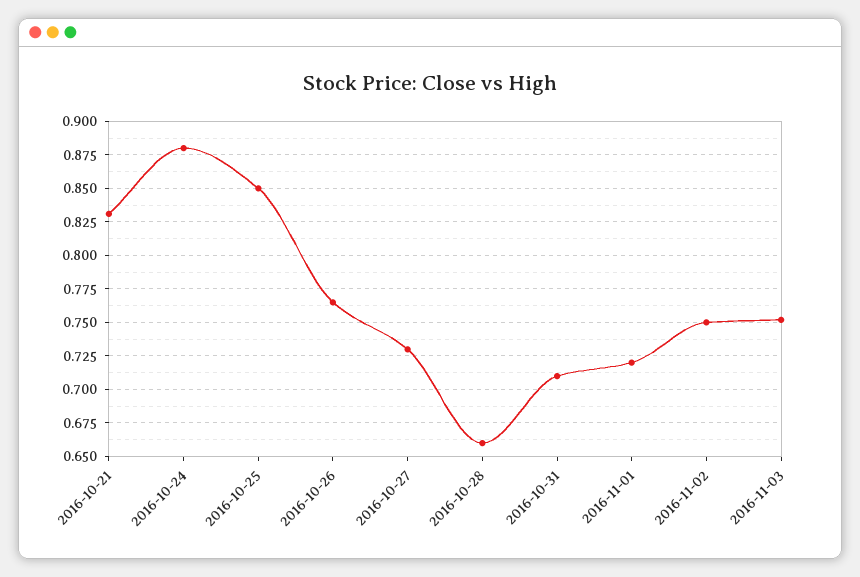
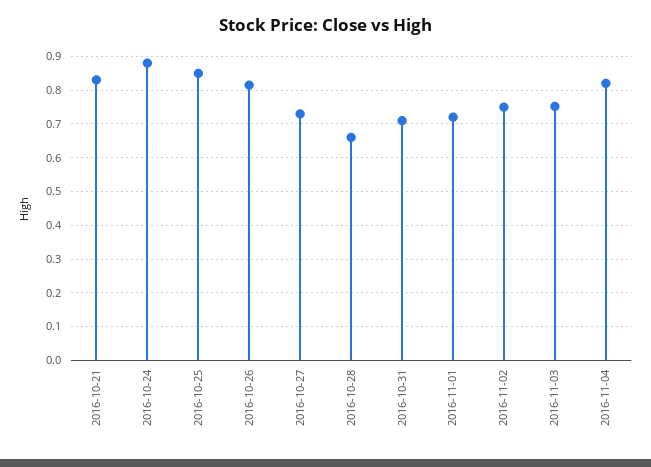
2016-10-26: 0.765 -> 0.82
2016-11-04: none -> 0.82

